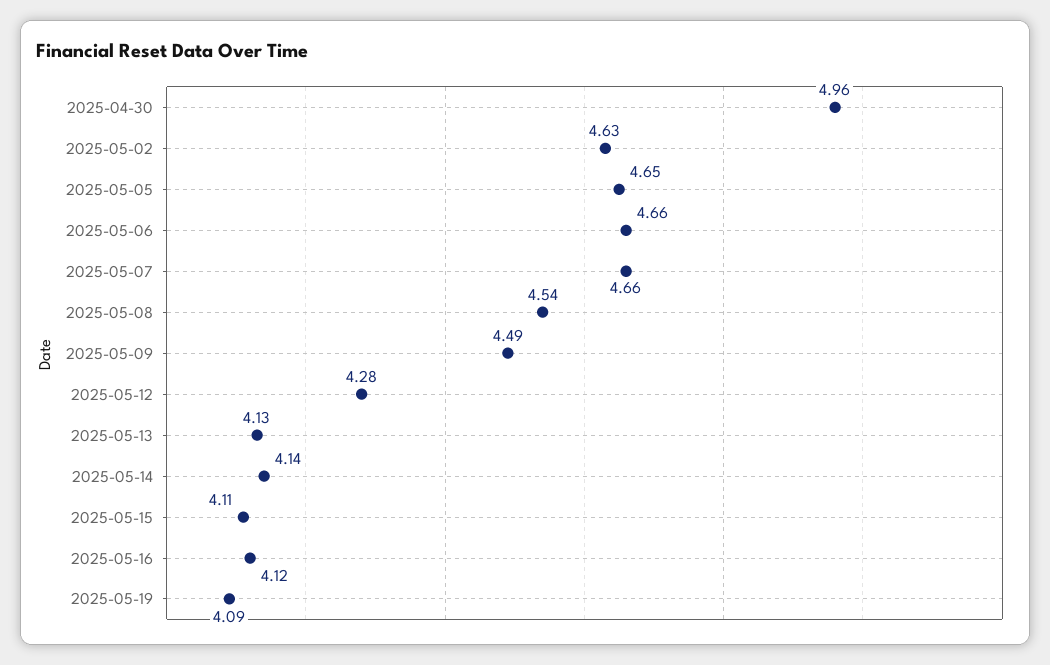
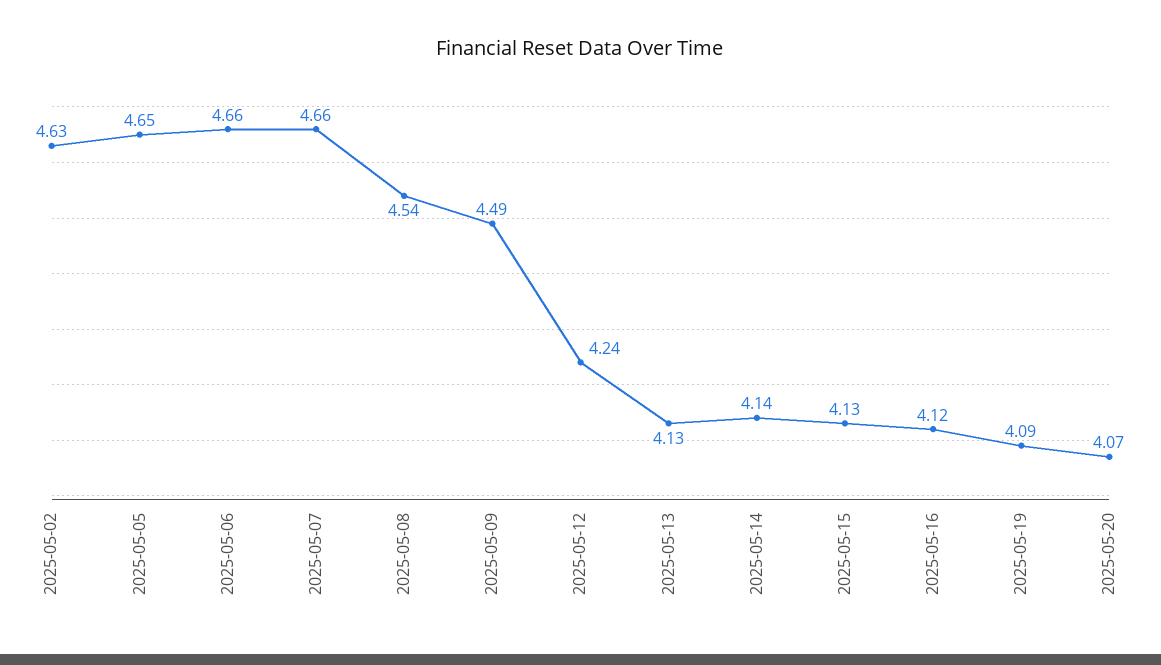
2025-04-30: 4.96 -> none
2025-05-12: 4.28 -> 4.24
2025-05-15: 4.11 -> 4.13
2025-05-20: none -> 4.07

